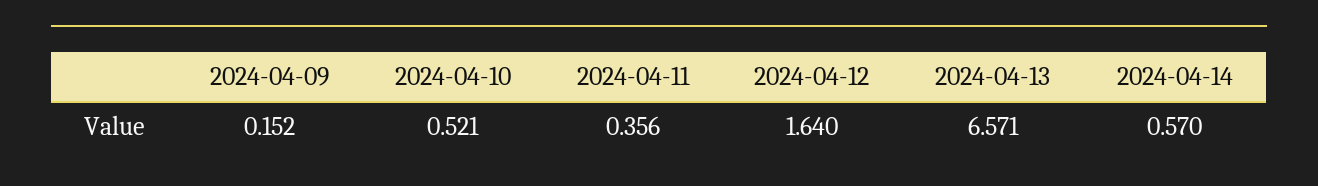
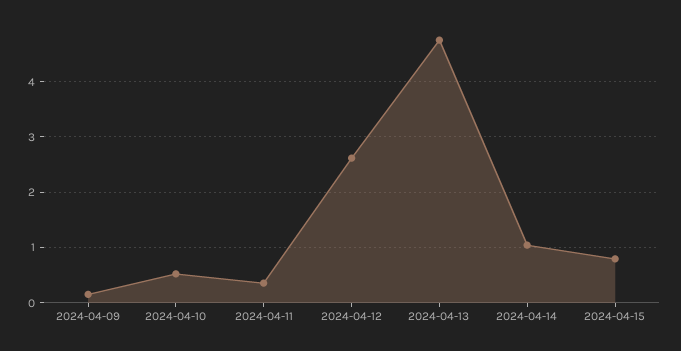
2024-04-12: 1.64 -> 2.6
2024-04-13: 6.571 -> 4.8
2024-04-14: 0.57 -> 1
2024-04-15: none -> 0.8

